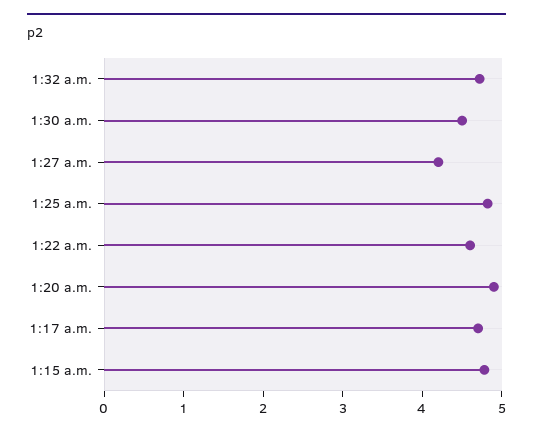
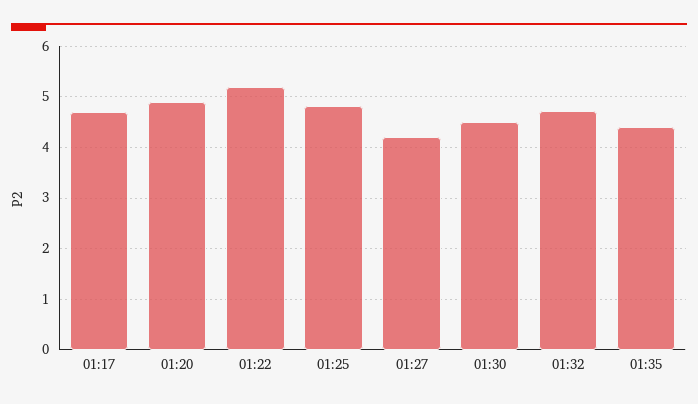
1:22 a.m.: 4.6 -> 5.2
1:15 a.m.: 4.8 -> none
01:35: none -> 4.4

